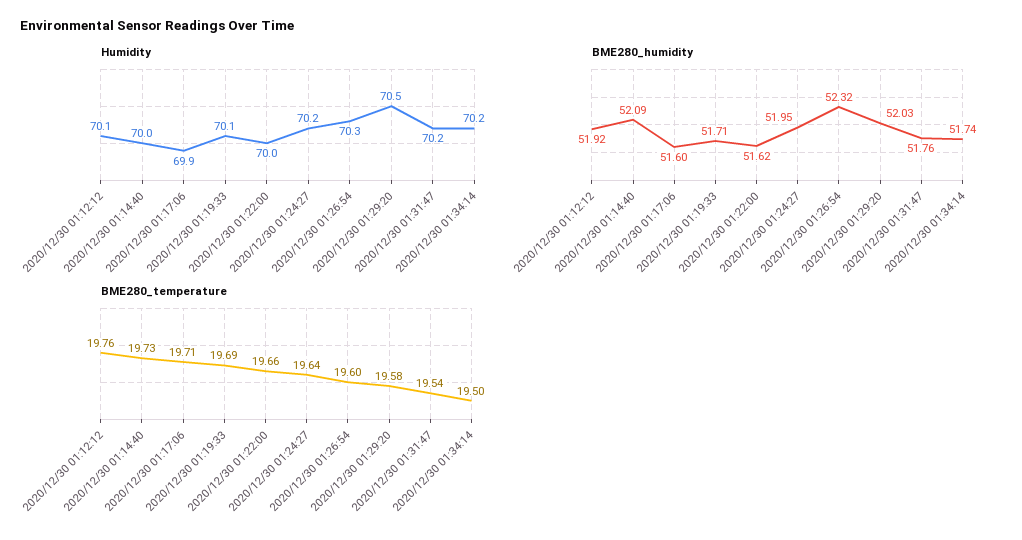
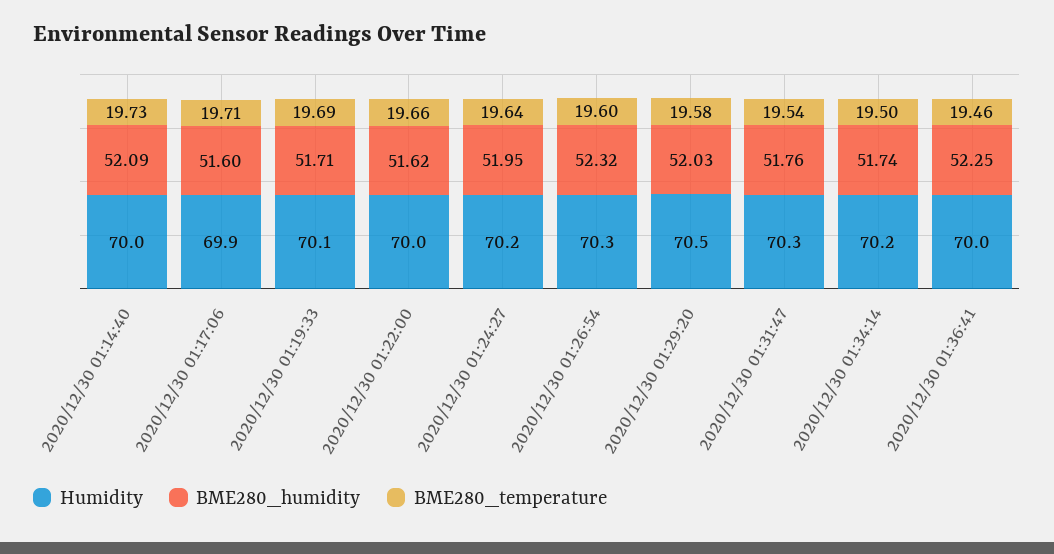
Humidity, 2020/12/30 01:12:12: 70.1 -> none
Humidity, 2020/12/30 01:31:47: 70.2 -> 70.3
BME280_humidity, 2020/12/30 01:12:12: 51.92 -> none
BME280_temperature, 2020/12/30 01:12:12: 19.76 -> none
Humidity, 2020/12/30 01:36:41: none -> 70
BME280_humidity, 2020/12/30 01:36:41: none -> 52.25
BME280_temperature, 2020/12/30 01:36:41: none -> 19.46

